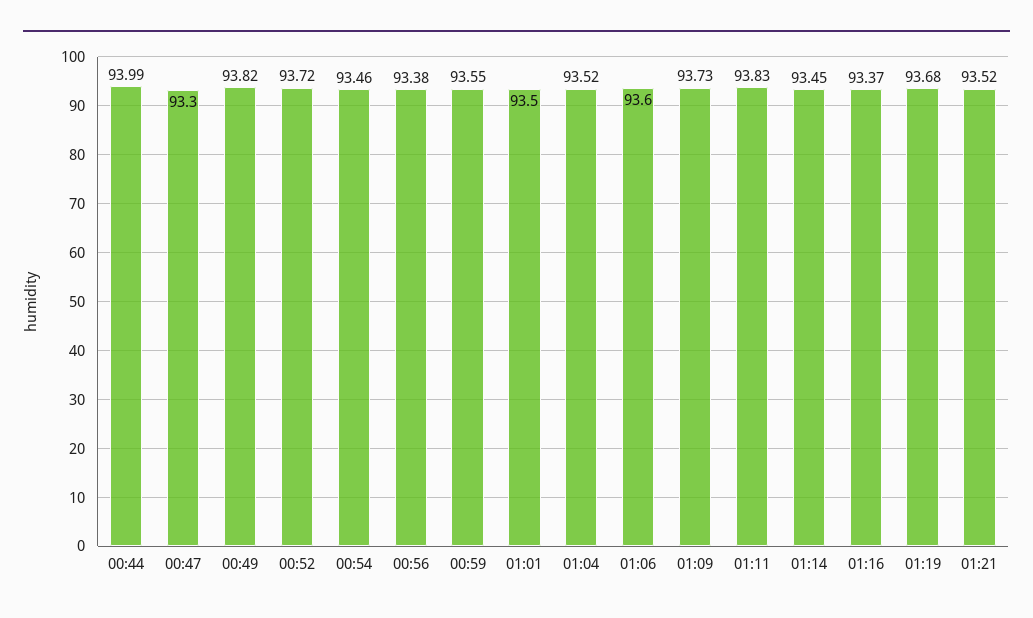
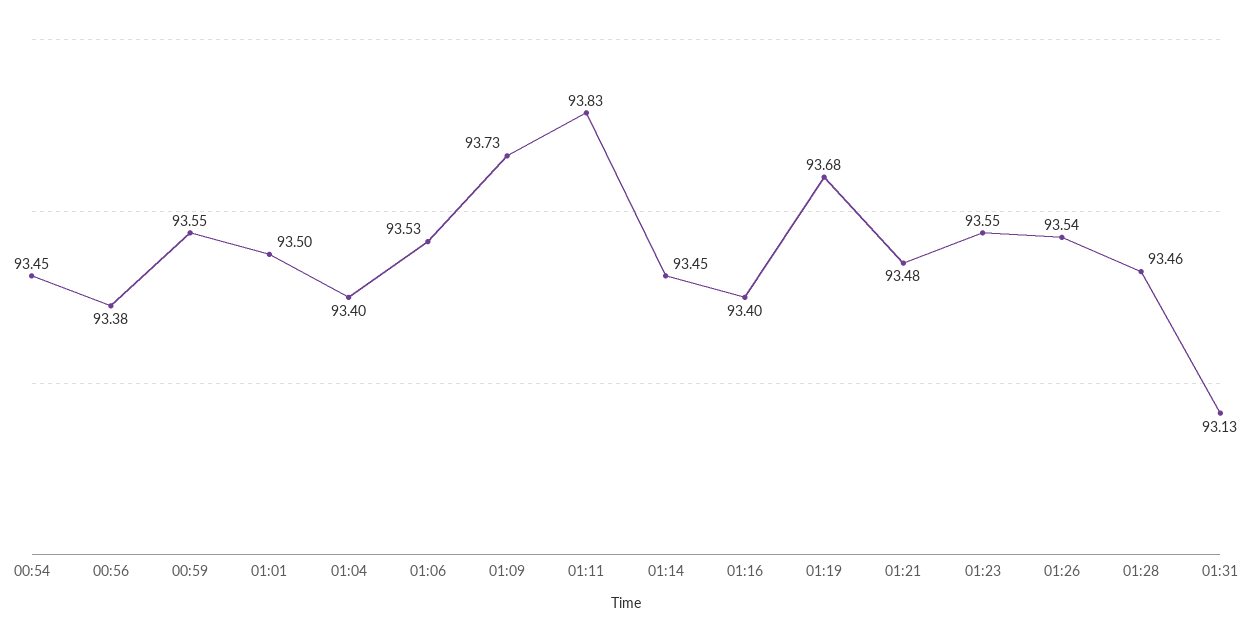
00:44: 93.99 -> none
00:47: 93.3 -> none
00:49: 93.82 -> none
00:52: 93.72 -> none
00:54: 93.46 -> 93.45
01:04: 93.52 -> 93.4
01:06: 93.6 -> 93.53
01:16: 93.37 -> 93.4
01:21: 93.52 -> 93.48
01:23: none -> 93.55
01:26: none -> 93.54
01:28: none -> 93.46
01:31: none -> 93.13

